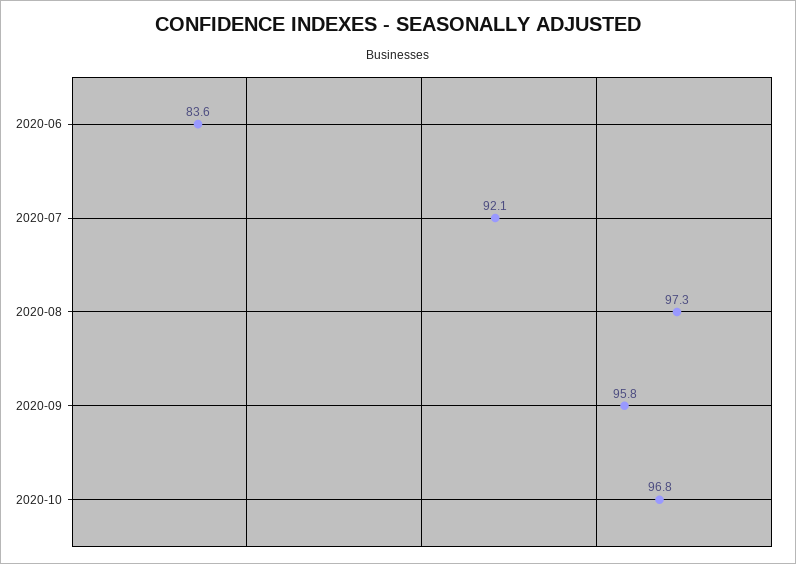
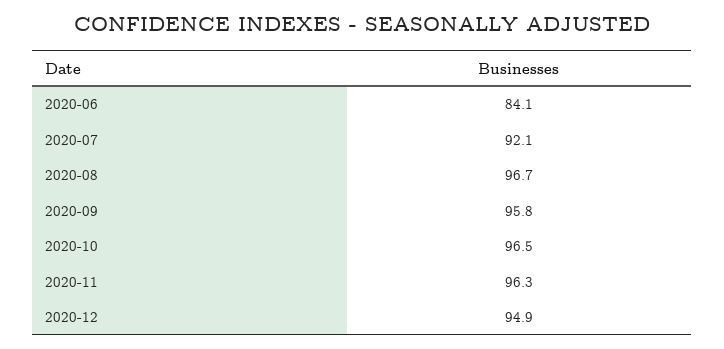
2020-06: 83.6 -> 84.1
2020-08: 97.3 -> 96.7
2020-10: 96.8 -> 96.5
2020-11: none -> 96.3
2020-12: none -> 94.9

